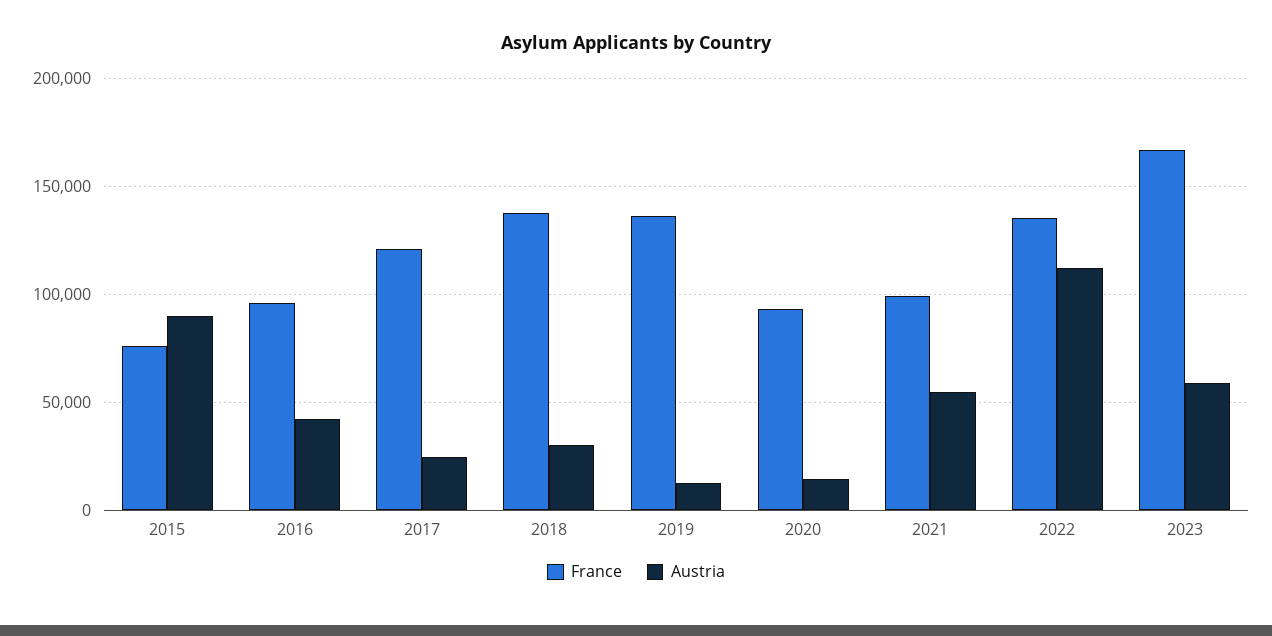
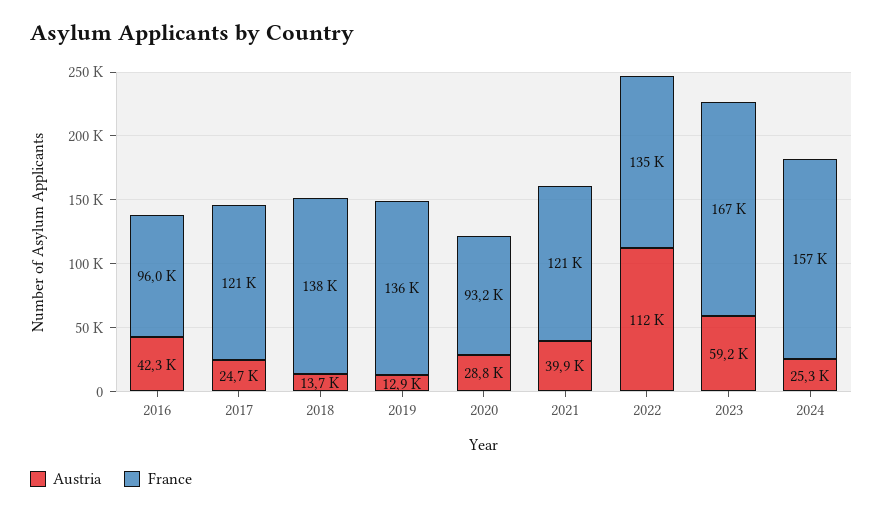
France, 2015: 75000 -> none
Austria, 2015: 90000 -> none
Austria, 2018: 30000 -> 13700
Austria, 2020: 15000 -> 28800
France, 2021: 100000 -> 121000
Austria, 2021: 55000 -> 39900
Austria, 2024: none -> 25300
France, 2024: none -> 157000

